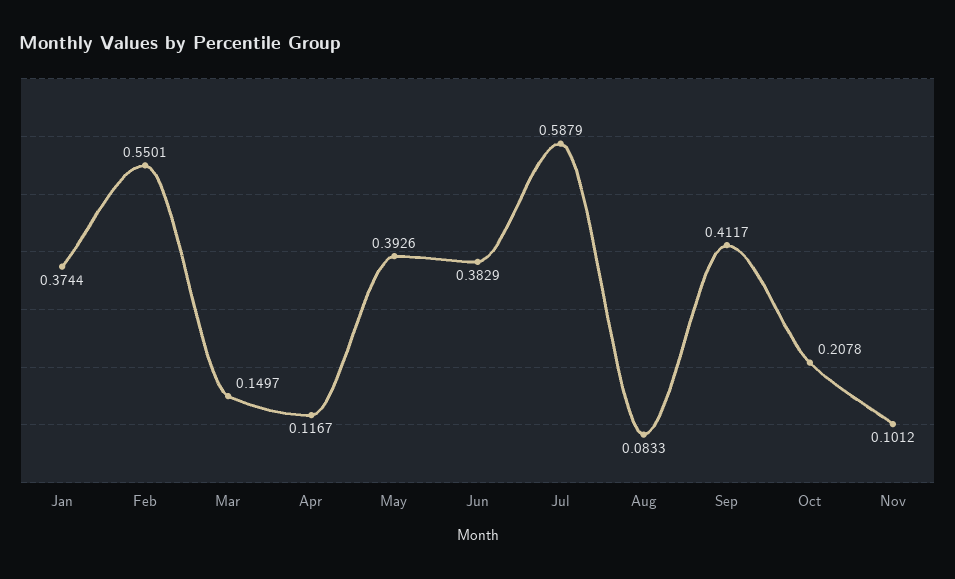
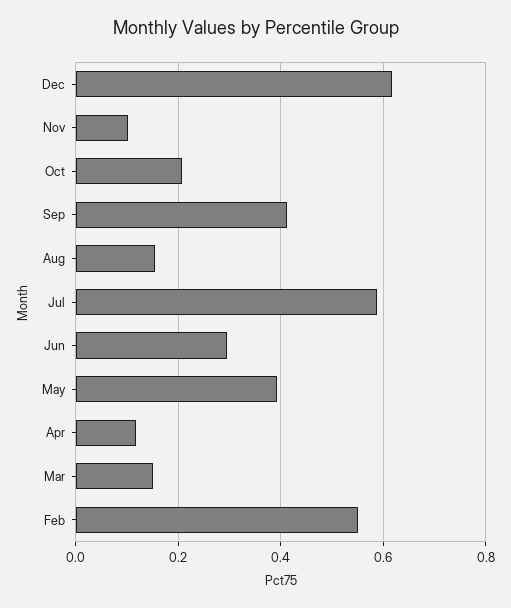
Jan: 0.3744 -> none
Jun: 0.3829 -> 0.3
Aug: 0.0833 -> 0.16
Dec: none -> 0.62

